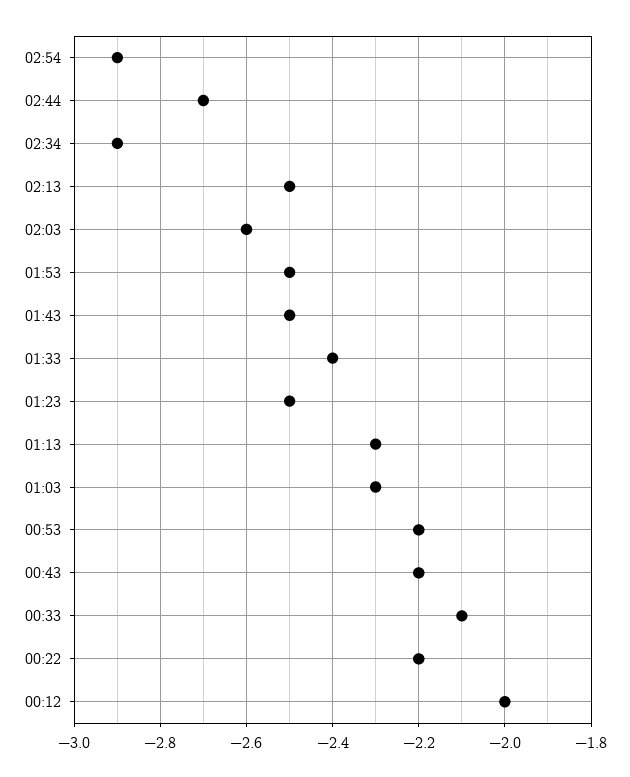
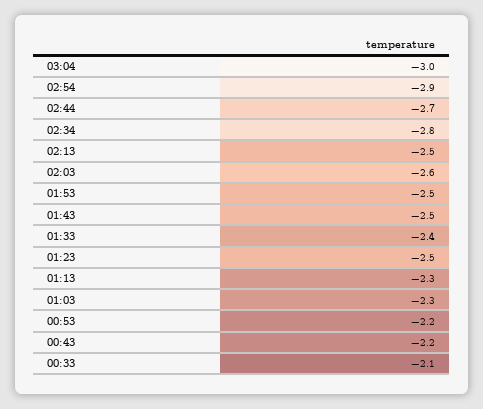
02:34: -2.9 -> -2.8
00:22: -2.2 -> none
00:12: -2 -> none
03:04: none -> -3

